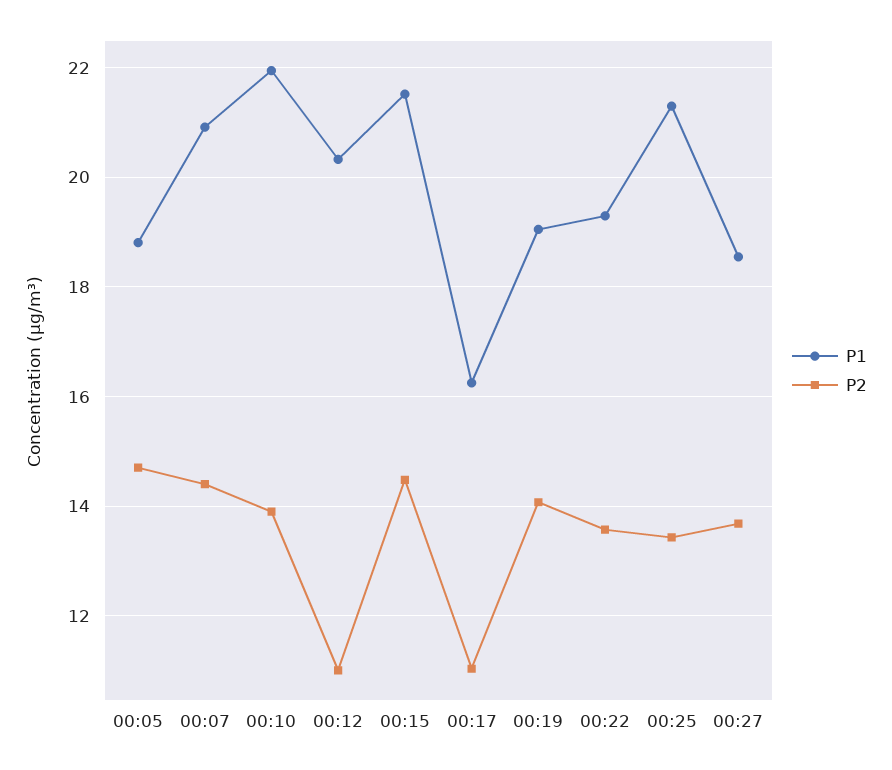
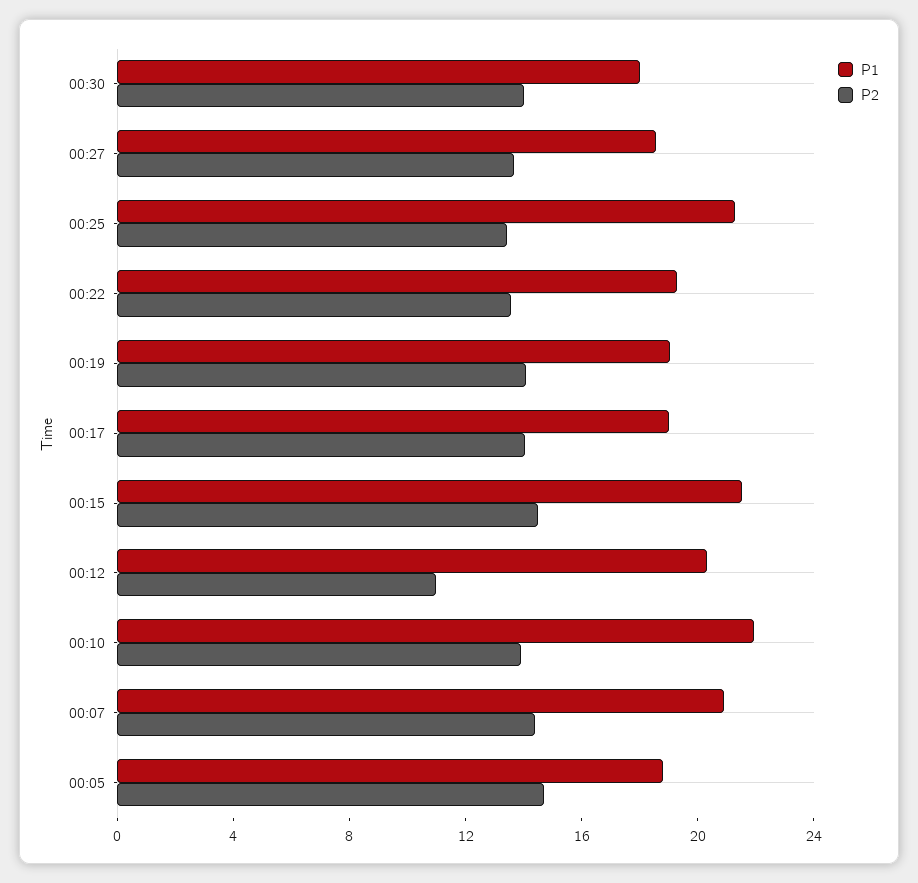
P1, 00:17: 16.2 -> 19
P2, 00:17: 11 -> 14
P1, 00:30: none -> 18
P2, 00:30: none -> 14

